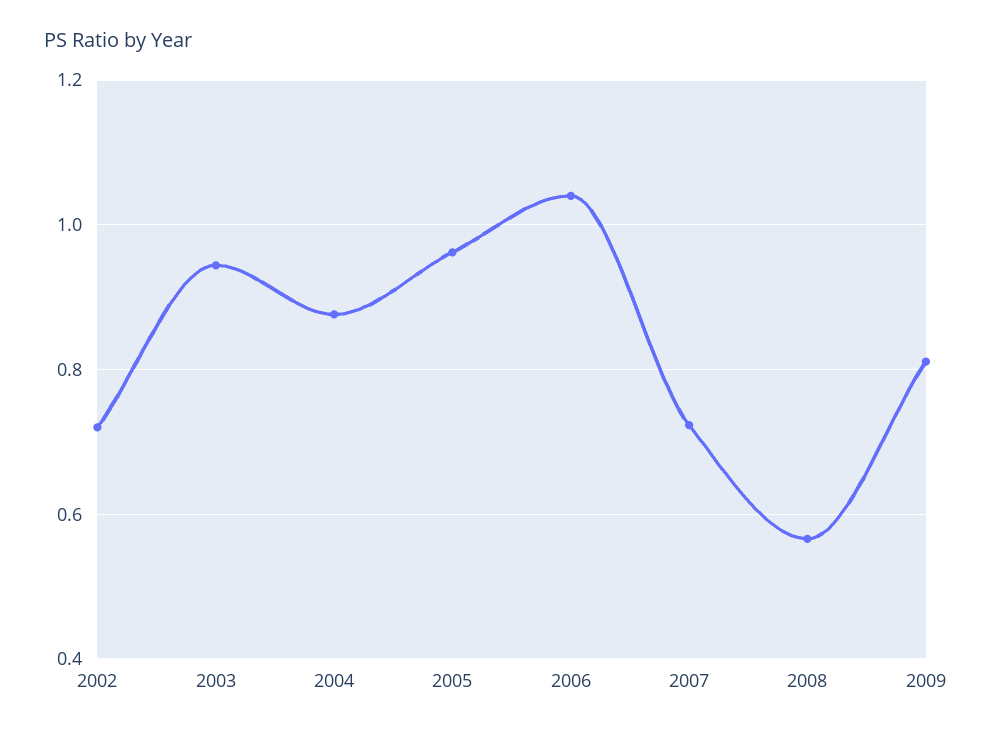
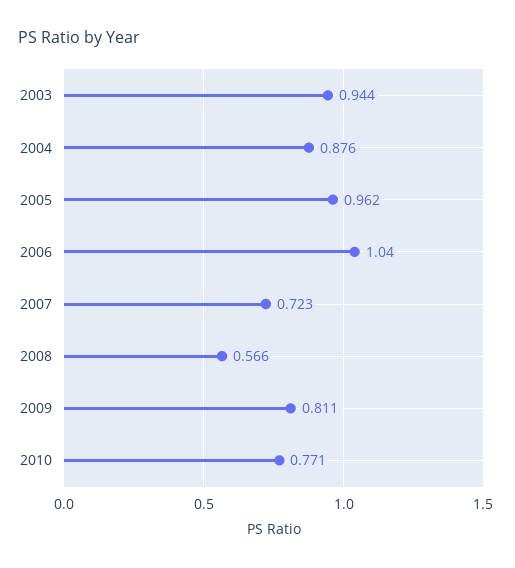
2002: 0.72 -> none
2010: none -> 0.771

